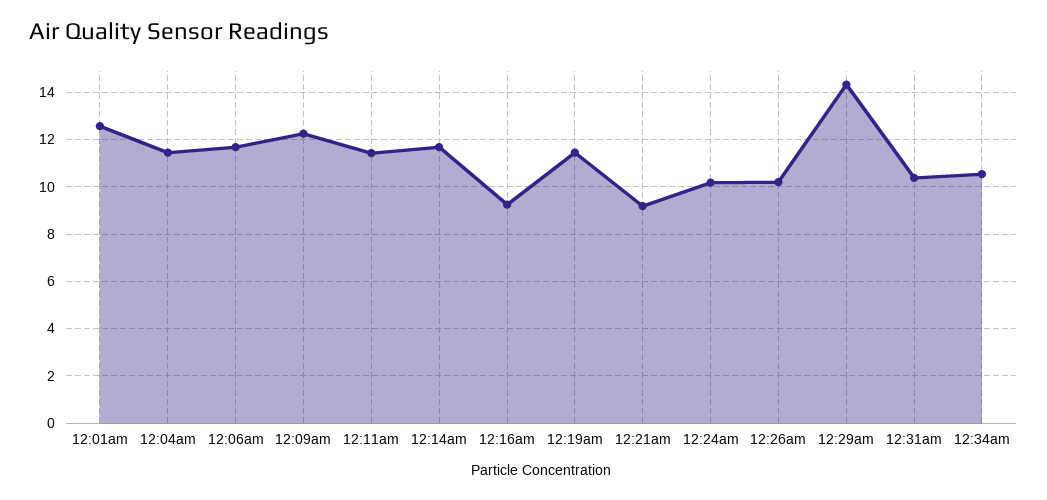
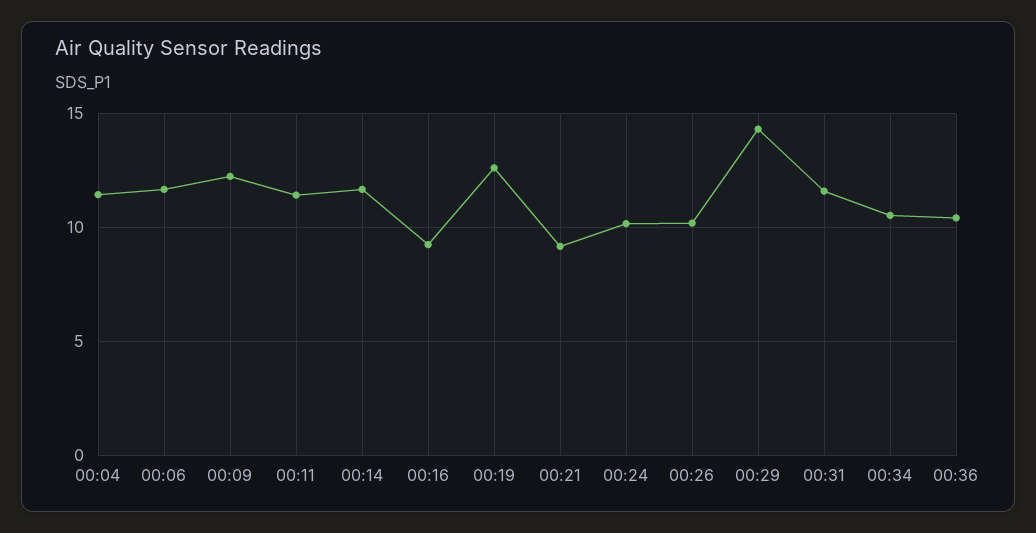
12:01am: 12.5 -> none
12:19am: 11.5 -> 12.5
12:31am: 10.5 -> 11.5
00:36: none -> 10.5

